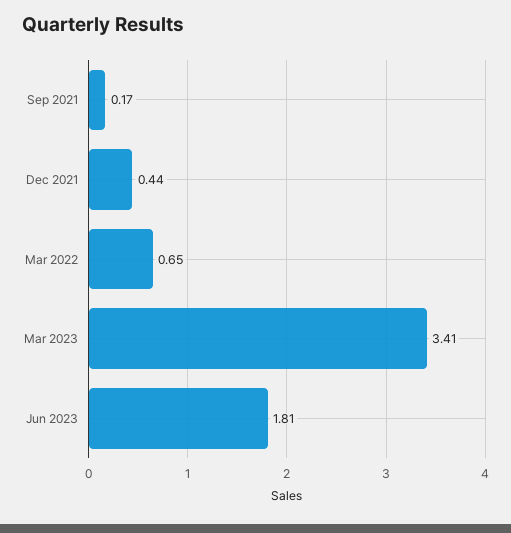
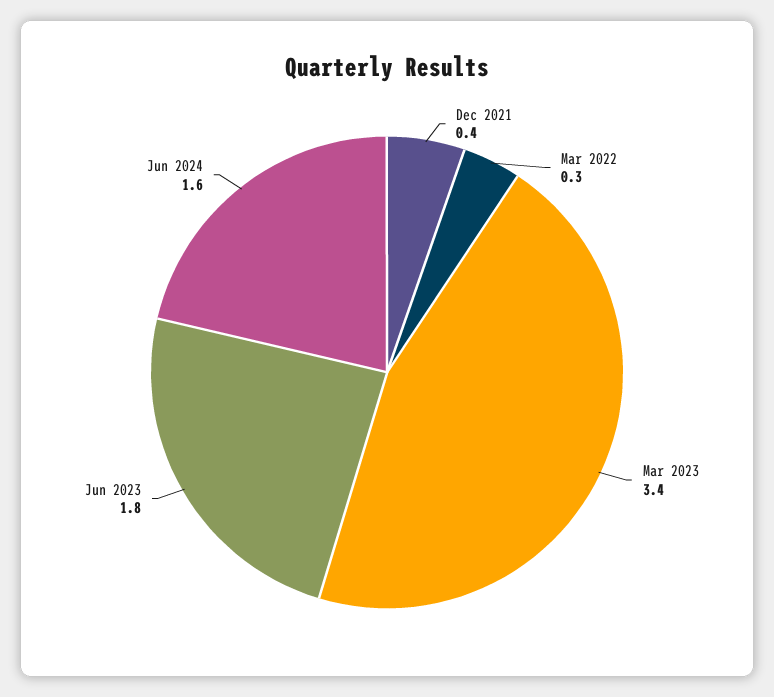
Sep 2021: 0.17 -> none
Mar 2022: 0.65 -> 0.3
Jun 2024: none -> 1.6

